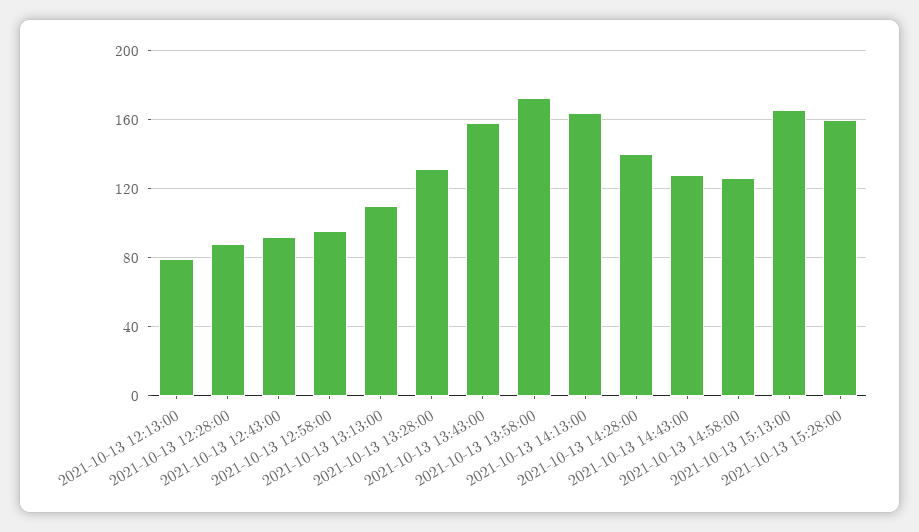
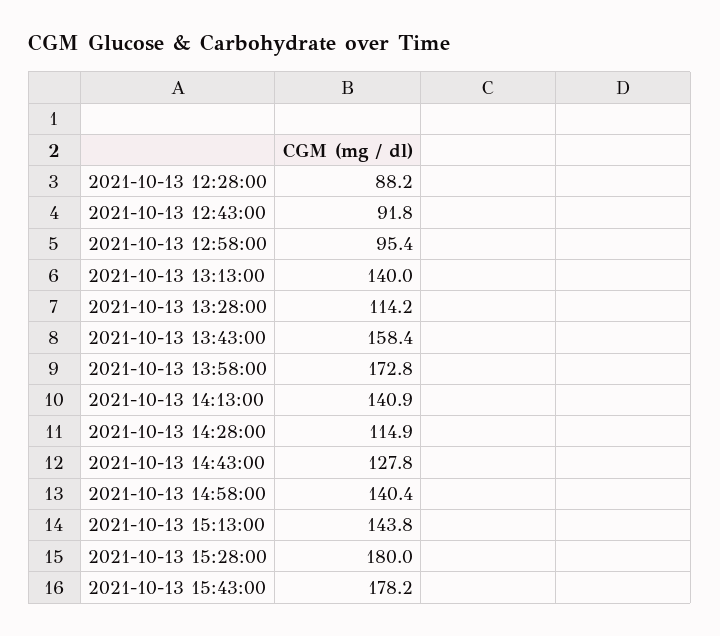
2021-10-13 12:13:00: 80 -> none
2021-10-13 13:13:00: 110 -> 140
2021-10-13 13:28:00: 130 -> 114.2
2021-10-13 14:13:00: 165 -> 140.9
2021-10-13 14:28:00: 140 -> 114.9
2021-10-13 14:58:00: 125 -> 140.4
2021-10-13 15:13:00: 165 -> 143.8
2021-10-13 15:28:00: 160 -> 180
2021-10-13 15:43:00: none -> 178.2

